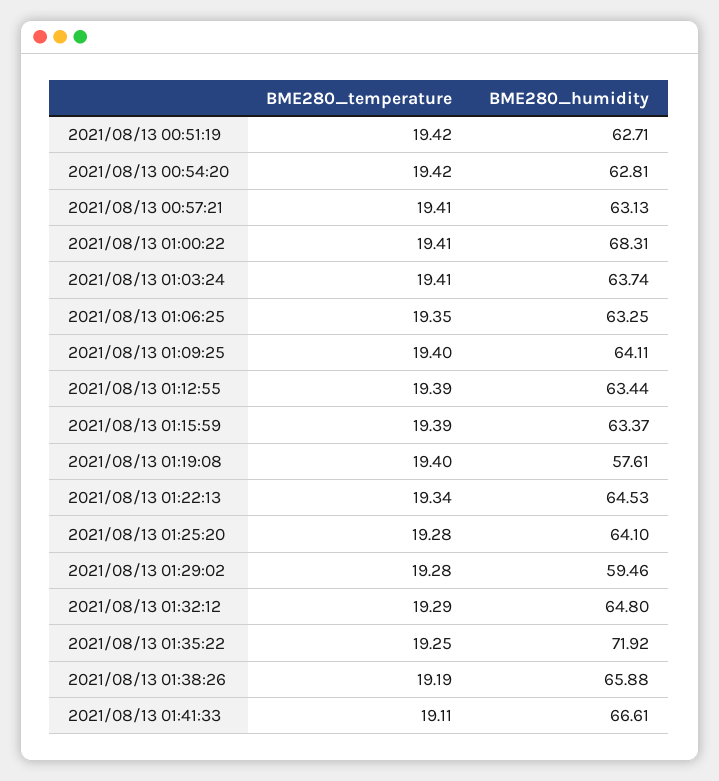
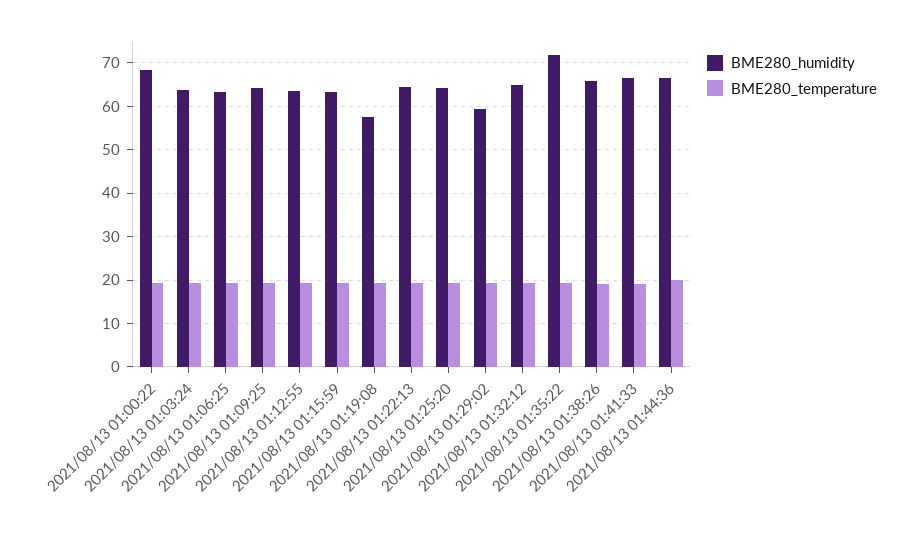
BME280_temperature, 2021/08/13 00:51:19: 19.42 -> none
BME280_humidity, 2021/08/13 00:51:19: 62.71 -> none
BME280_temperature, 2021/08/13 00:54:20: 19.42 -> none
BME280_humidity, 2021/08/13 00:54:20: 62.81 -> none
BME280_temperature, 2021/08/13 00:57:21: 19.41 -> none
BME280_humidity, 2021/08/13 00:57:21: 63.13 -> none
BME280_humidity, 2021/08/13 01:44:36: none -> 66
BME280_temperature, 2021/08/13 01:44:36: none -> 20

